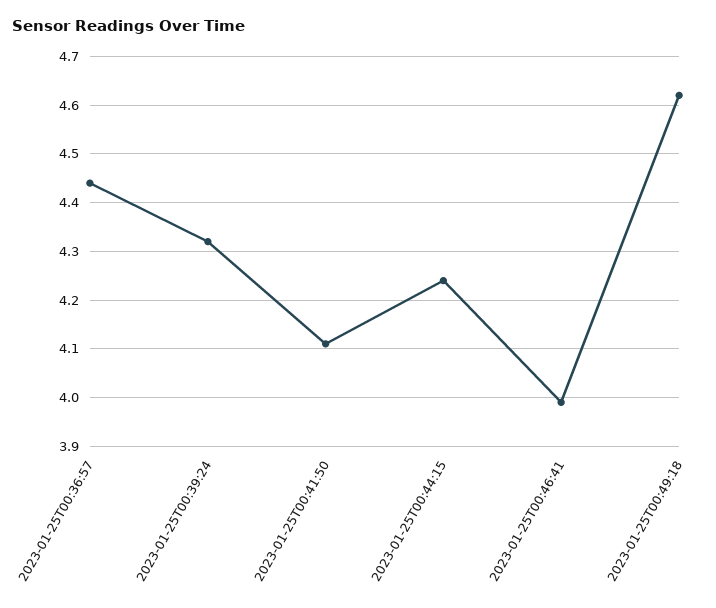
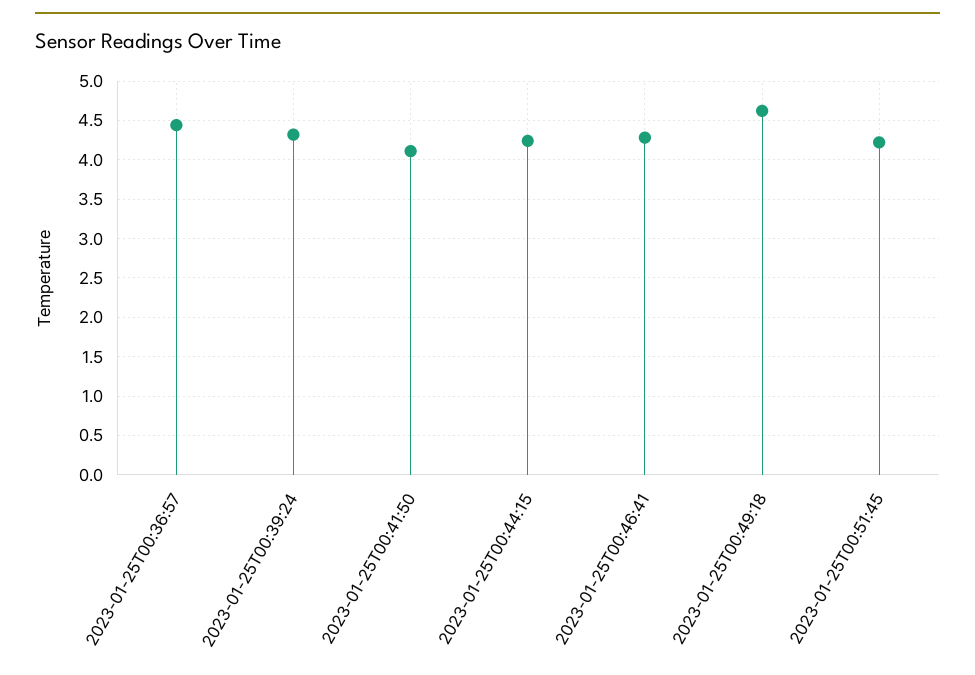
2023-01-25T00:46:41: 4 -> 4.3
2023-01-25T00:51:45: none -> 4.2

